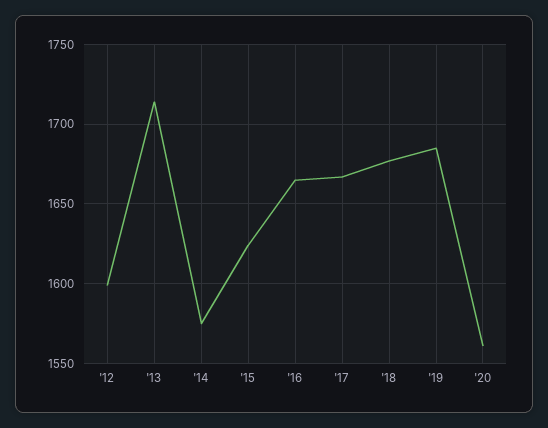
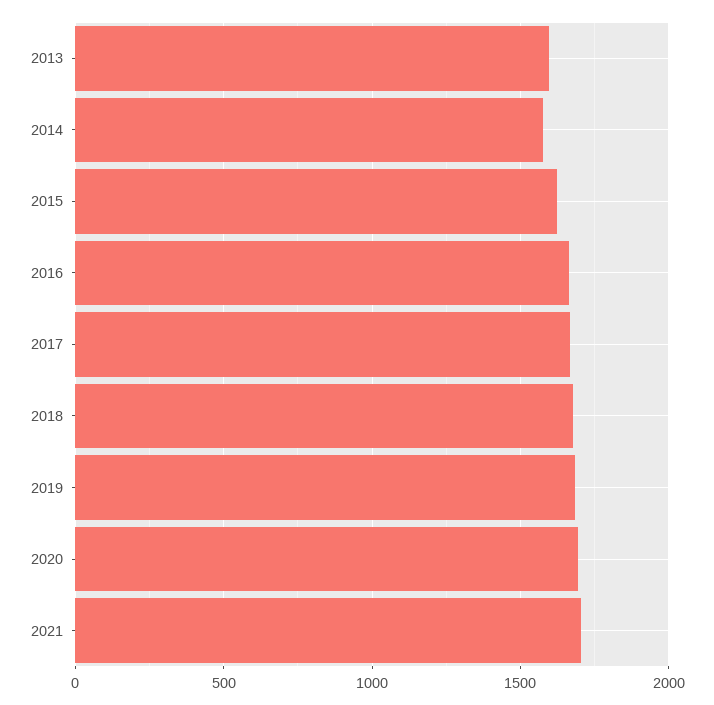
'12: 1600 -> none
'13: 1715 -> 1600
'20: 1560 -> 1700
2021: none -> 1700

